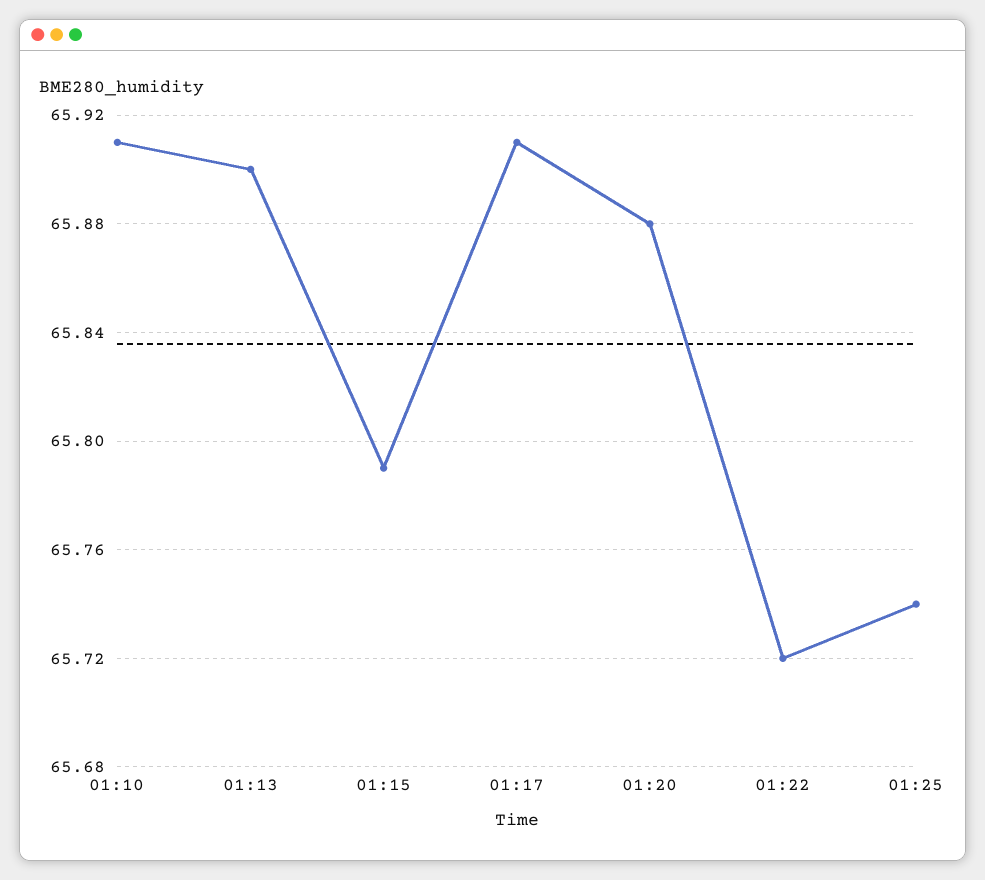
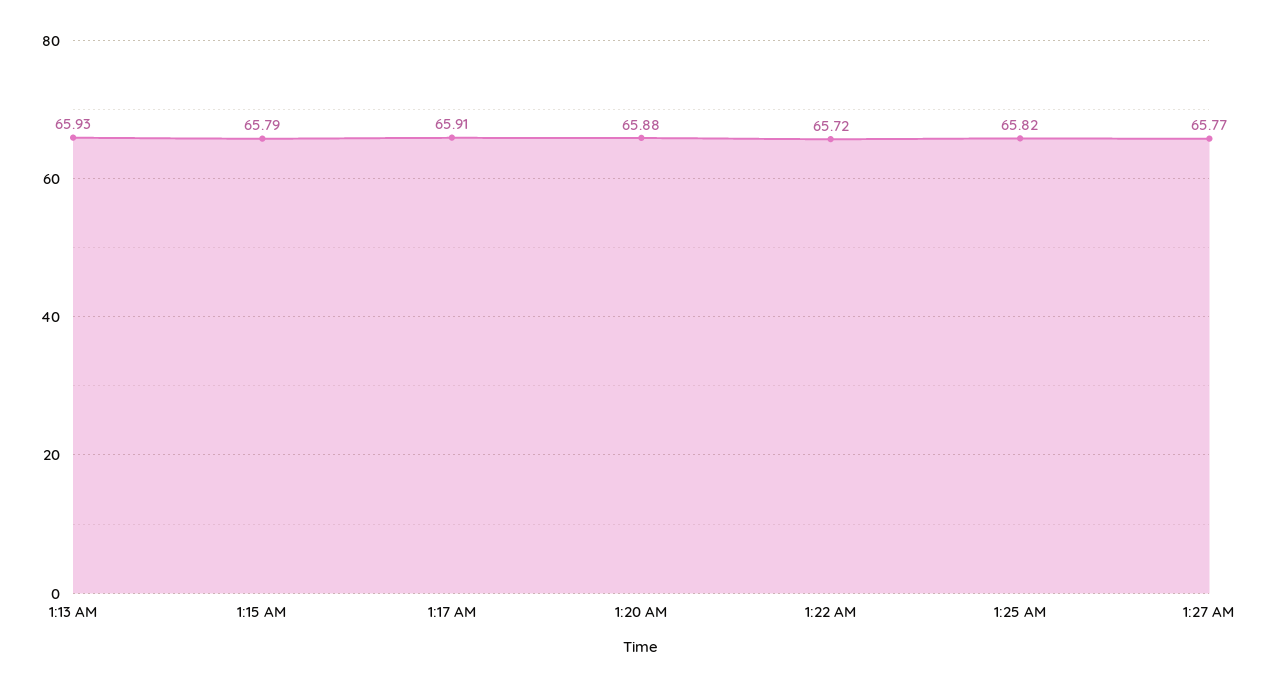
01:10: 65.91 -> none
01:13: 65.9 -> 65.93
01:25: 65.74 -> 65.82
1:27 AM: none -> 65.77

